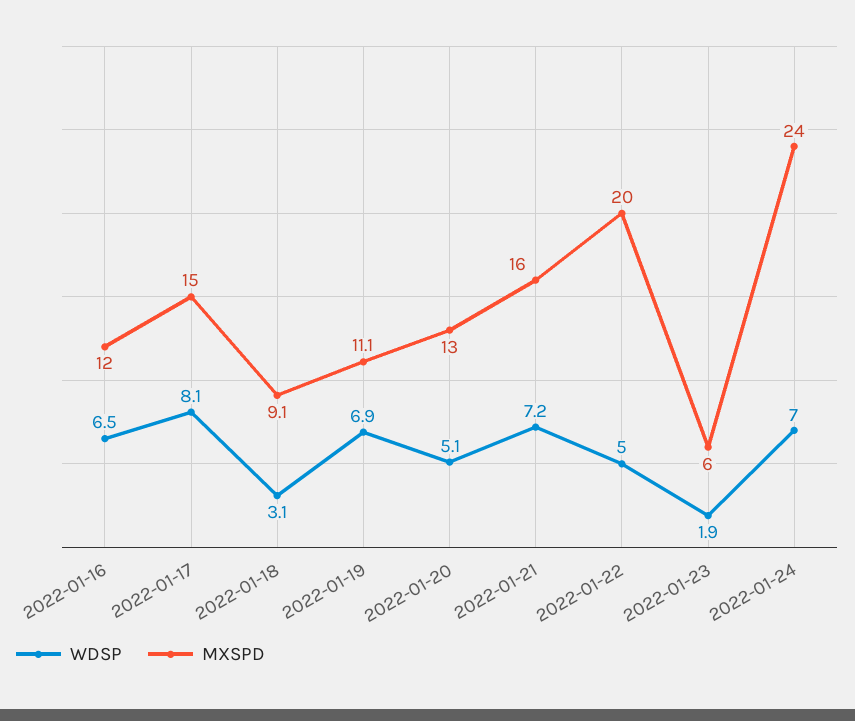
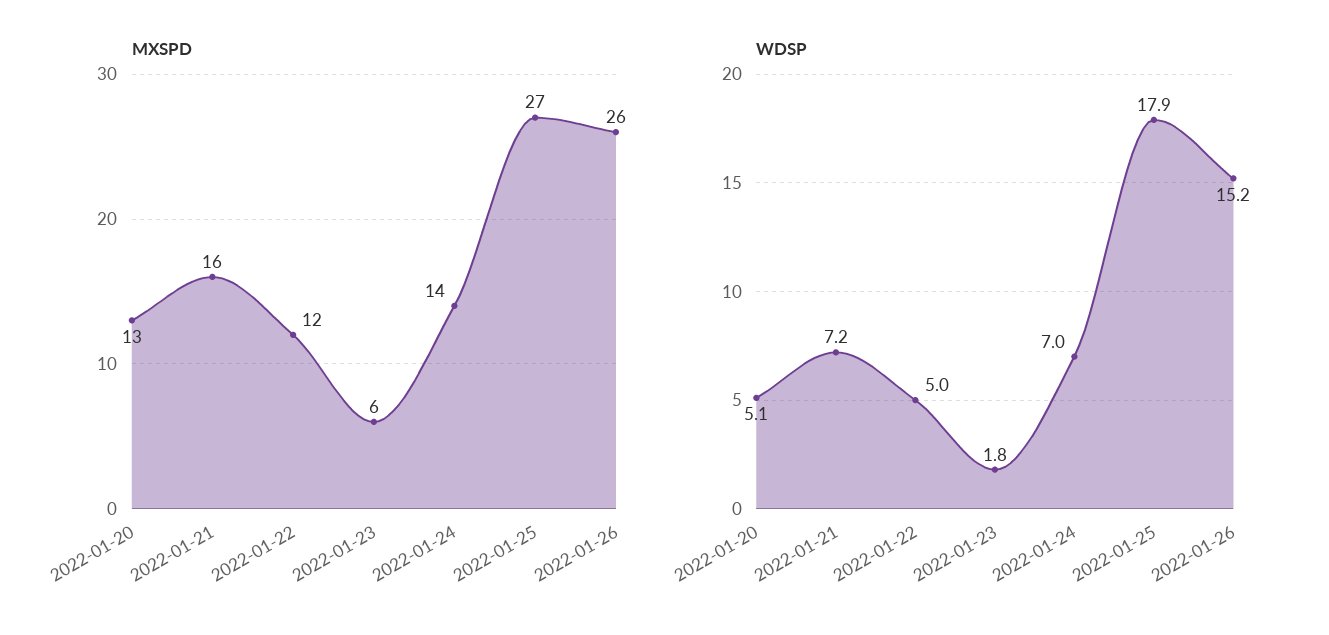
WDSP, 2022-01-16: 6.5 -> none
MXSPD, 2022-01-16: 12 -> none
WDSP, 2022-01-17: 8.1 -> none
MXSPD, 2022-01-17: 15 -> none
WDSP, 2022-01-18: 3.1 -> none
MXSPD, 2022-01-18: 9.1 -> none
WDSP, 2022-01-19: 6.9 -> none
MXSPD, 2022-01-19: 11.1 -> none
MXSPD, 2022-01-22: 20 -> 12
WDSP, 2022-01-23: 1.9 -> 1.8
MXSPD, 2022-01-24: 24 -> 14
MXSPD, 2022-01-25: none -> 27
MXSPD, 2022-01-26: none -> 26
WDSP, 2022-01-25: none -> 17.9
WDSP, 2022-01-26: none -> 15.2

